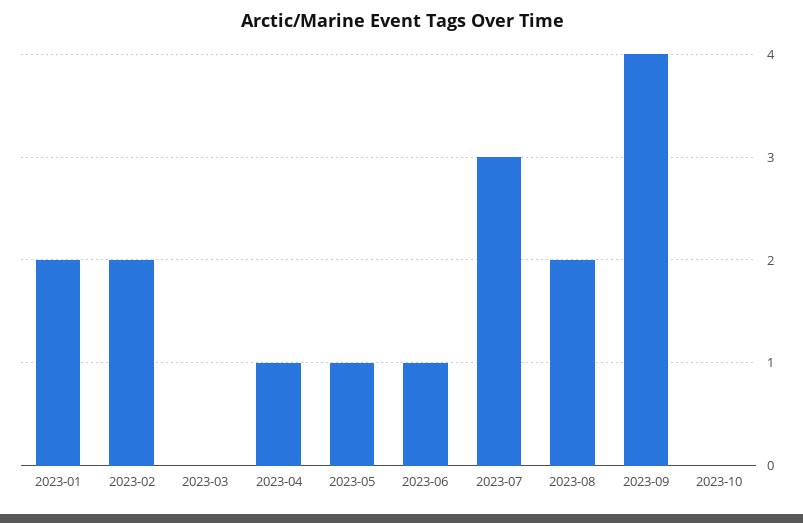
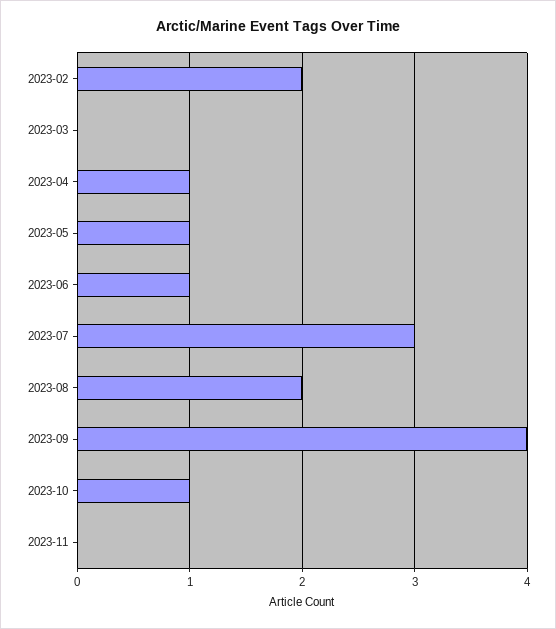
2023-01: 2 -> none
2023-10: 0 -> 1
2023-11: none -> 0

